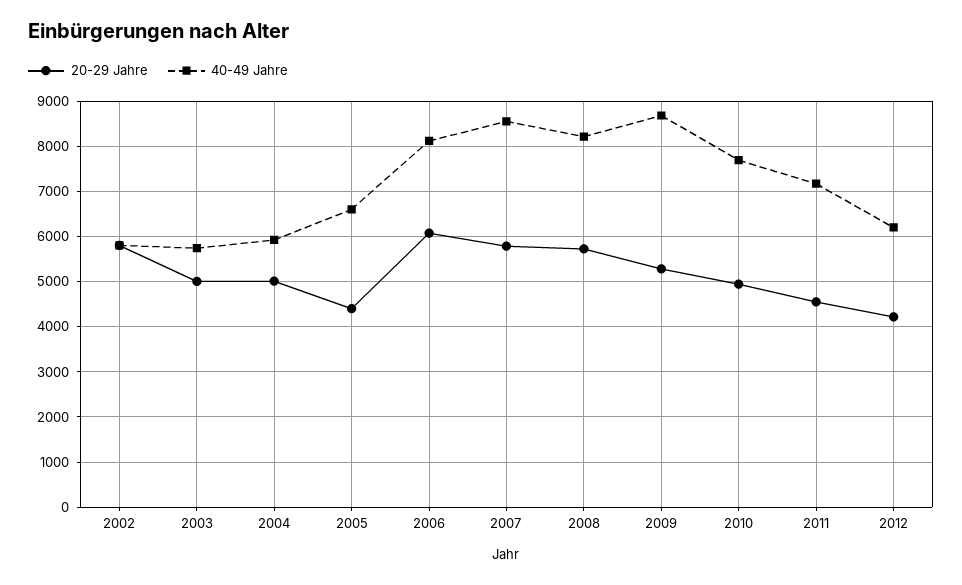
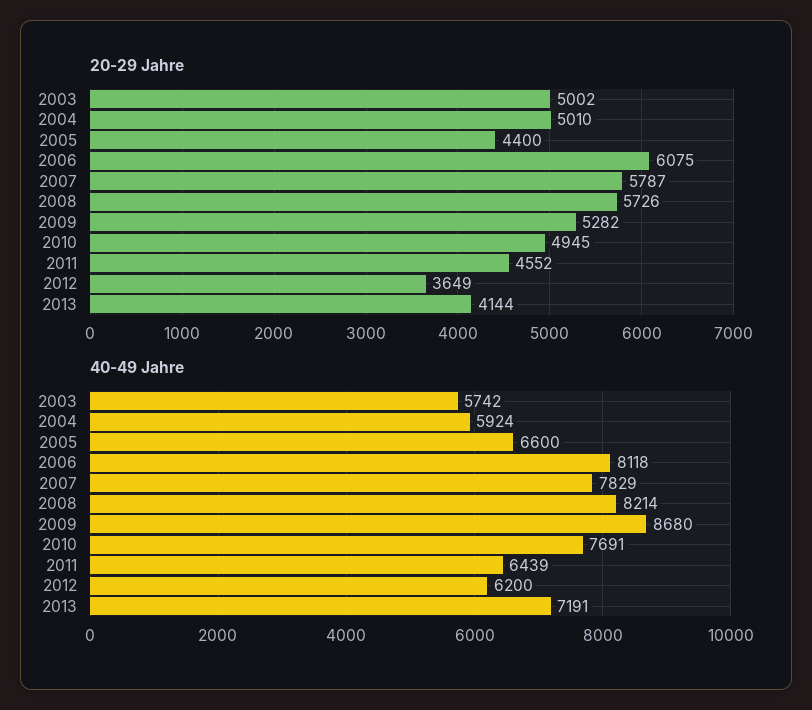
20-29 Jahre, 2002: 5800 -> none
40-49 Jahre, 2002: 5800 -> none
40-49 Jahre, 2007: 8600 -> 7829
40-49 Jahre, 2011: 7200 -> 6439
20-29 Jahre, 2012: 4200 -> 3649
20-29 Jahre, 2013: none -> 4144
40-49 Jahre, 2013: none -> 7191

